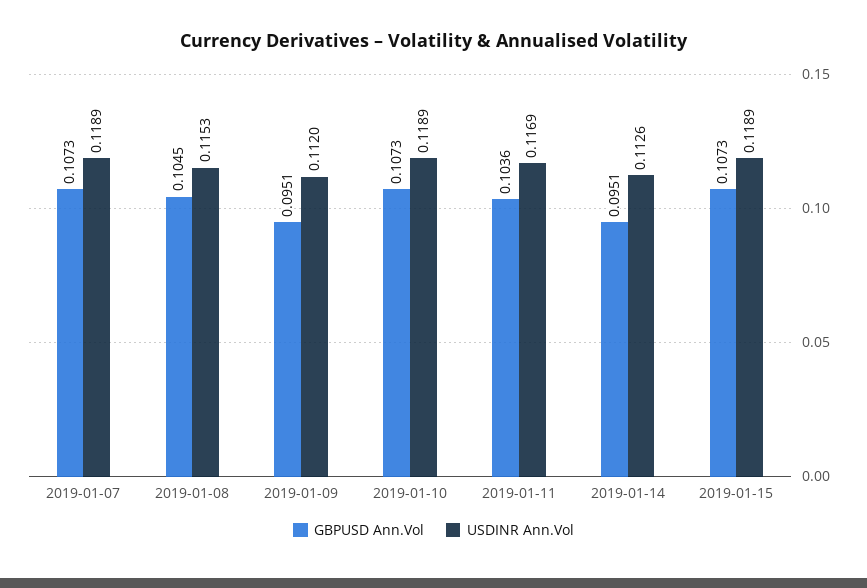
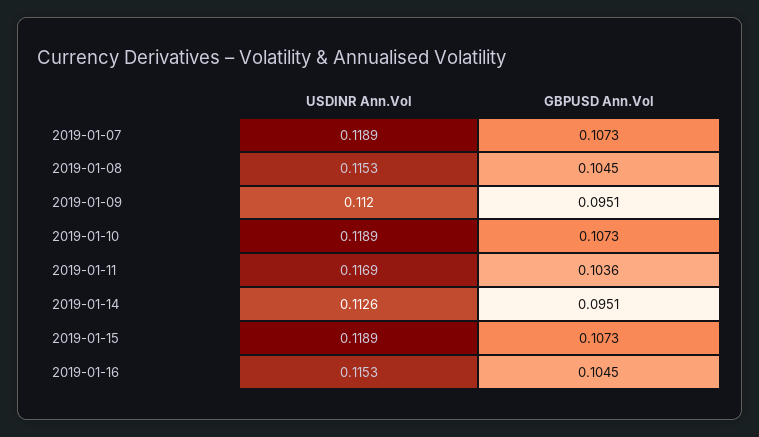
USDINR Ann.Vol, 2019-01-16: none -> 0.1153
GBPUSD Ann.Vol, 2019-01-16: none -> 0.1045

